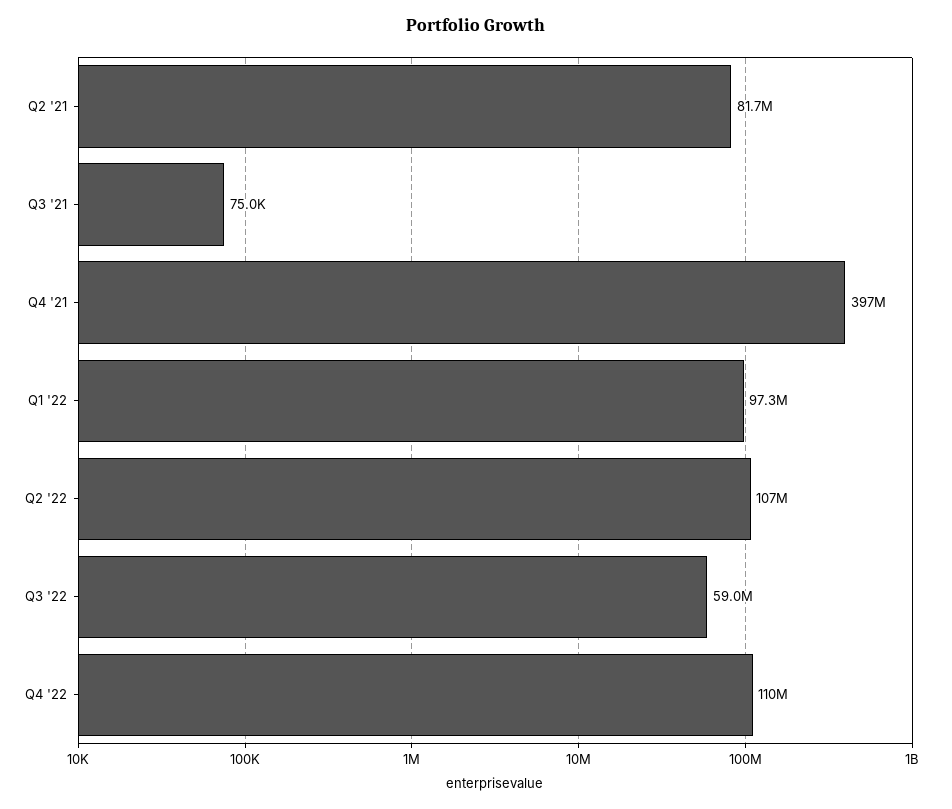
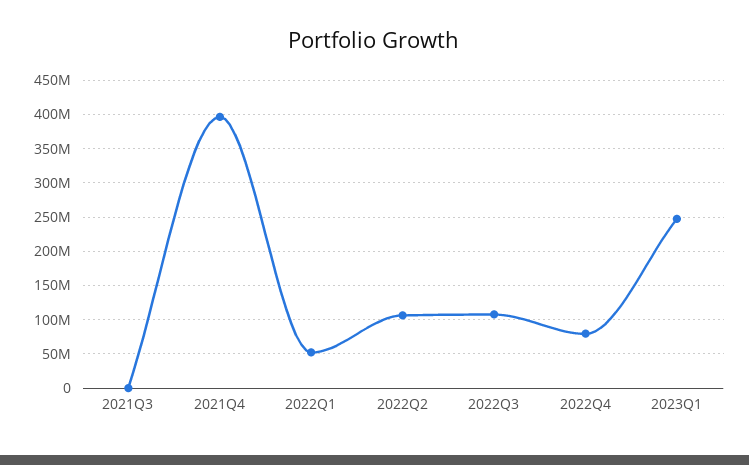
Q2 '21: 81700000 -> none
Q1 '22: 97300000 -> 50000000
Q3 '22: 59000000 -> 110000000
Q4 '22: 110000000 -> 80000000
2023Q1: none -> 250000000

